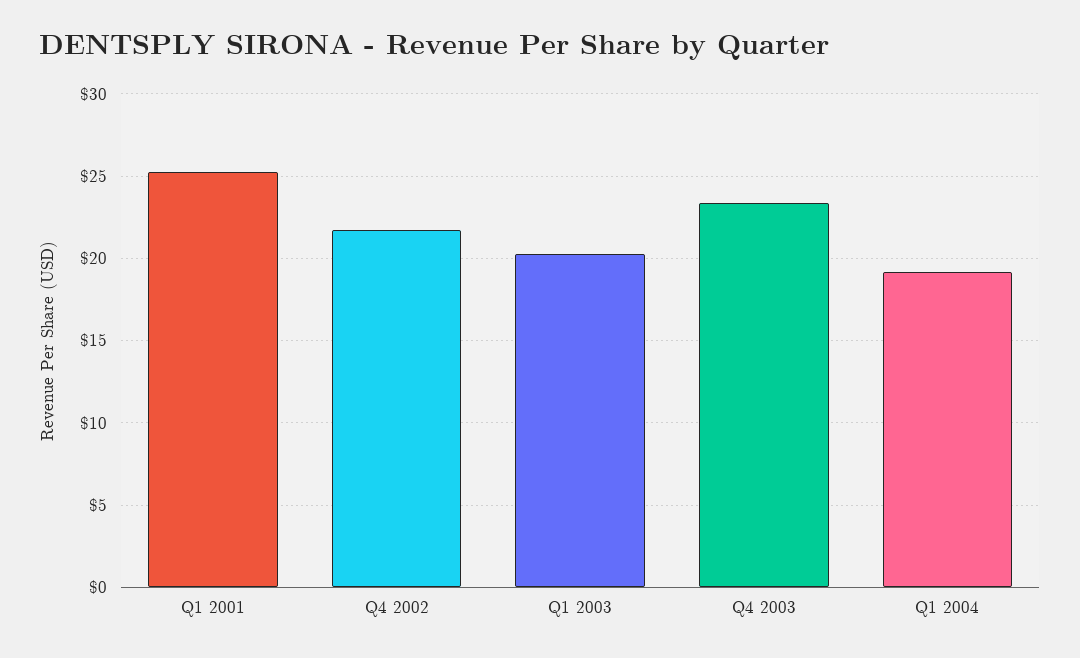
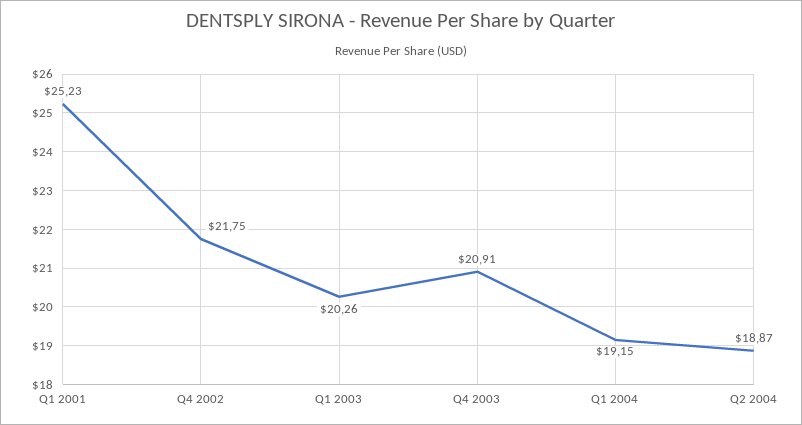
Q4 2003: 23.5 -> 20.91
Q2 2004: none -> 18.87

